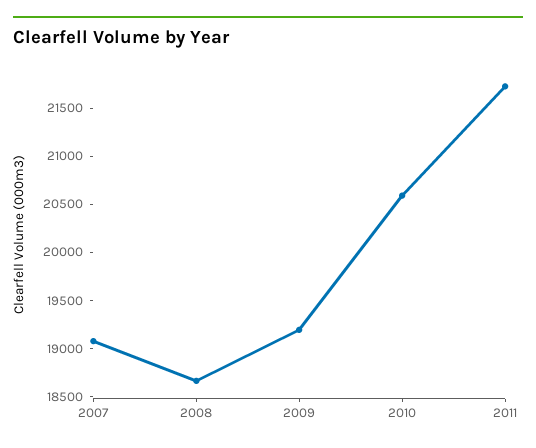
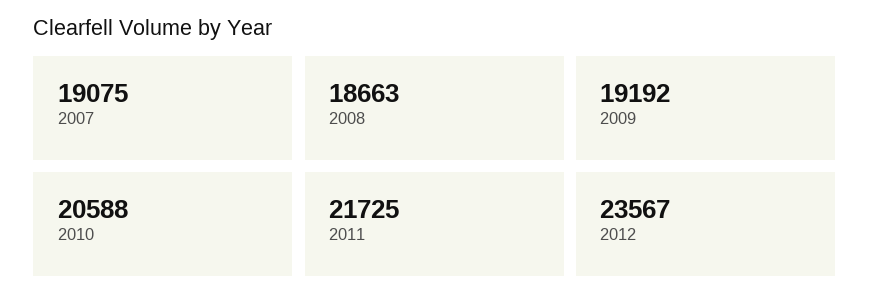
2012: none -> 23567

